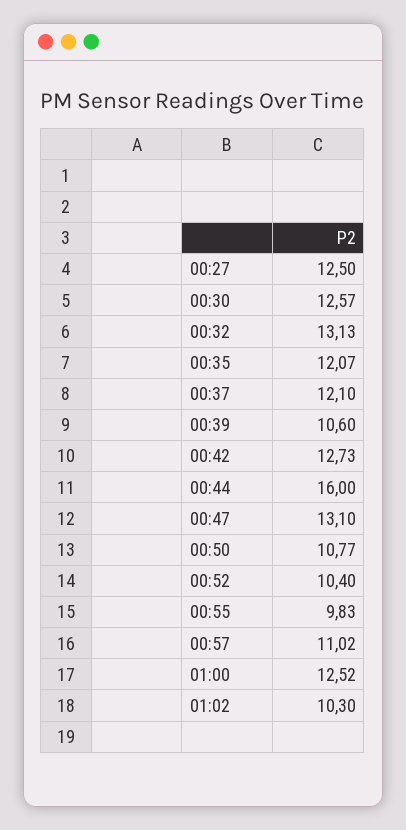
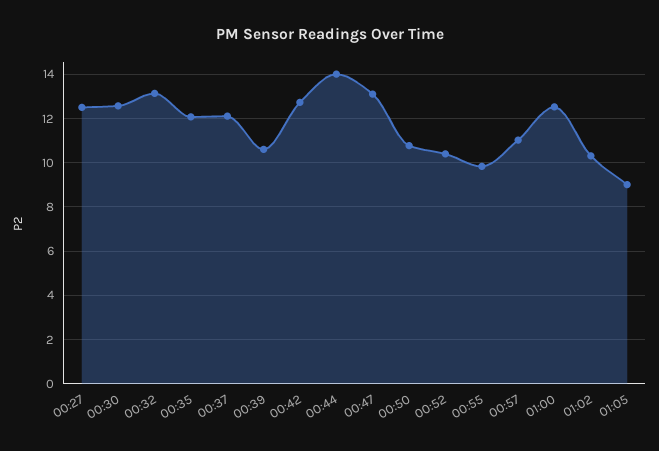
00:44: 16 -> 14
01:05: none -> 9

